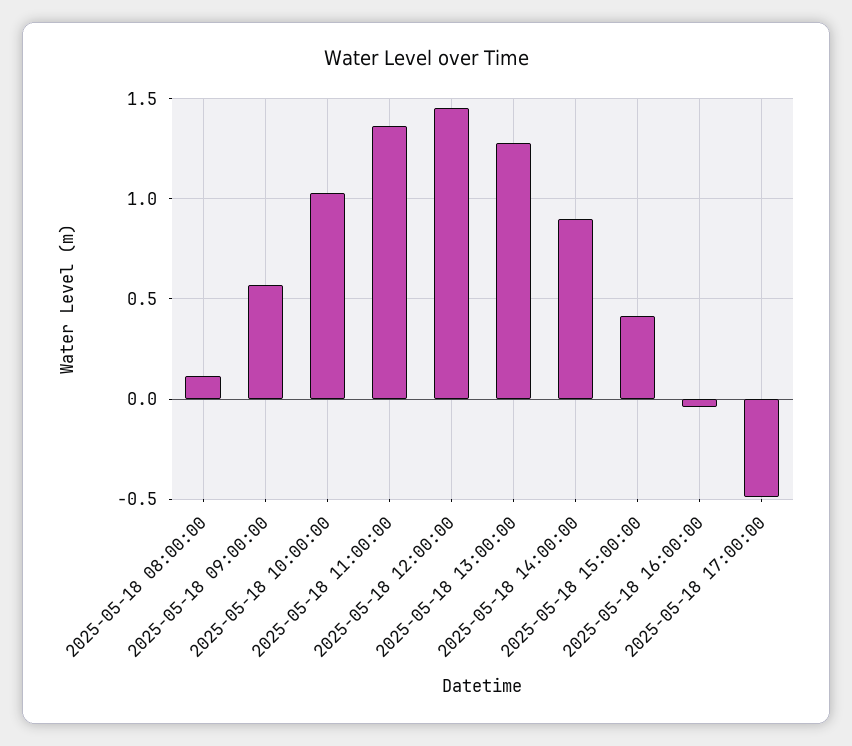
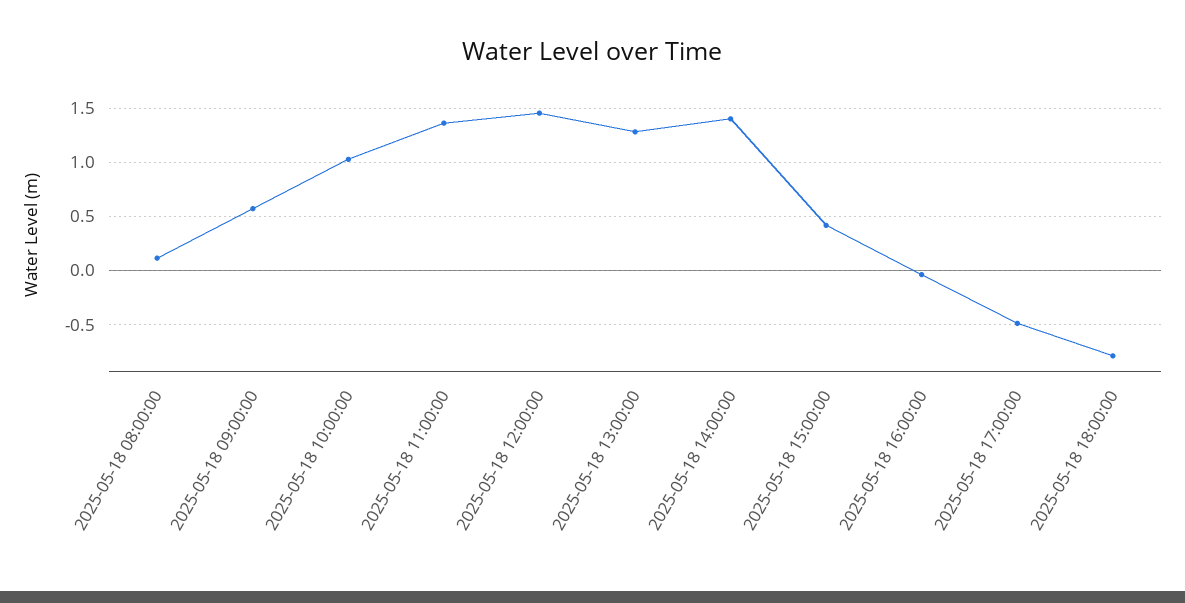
2025-05-18 14:00:00: 0.9 -> 1.4
2025-05-18 18:00:00: none -> -0.8

